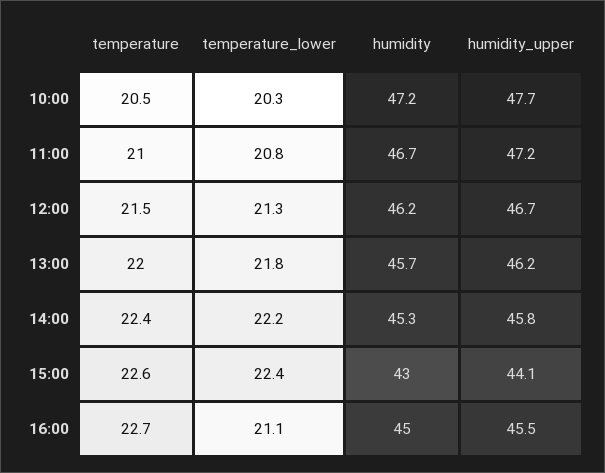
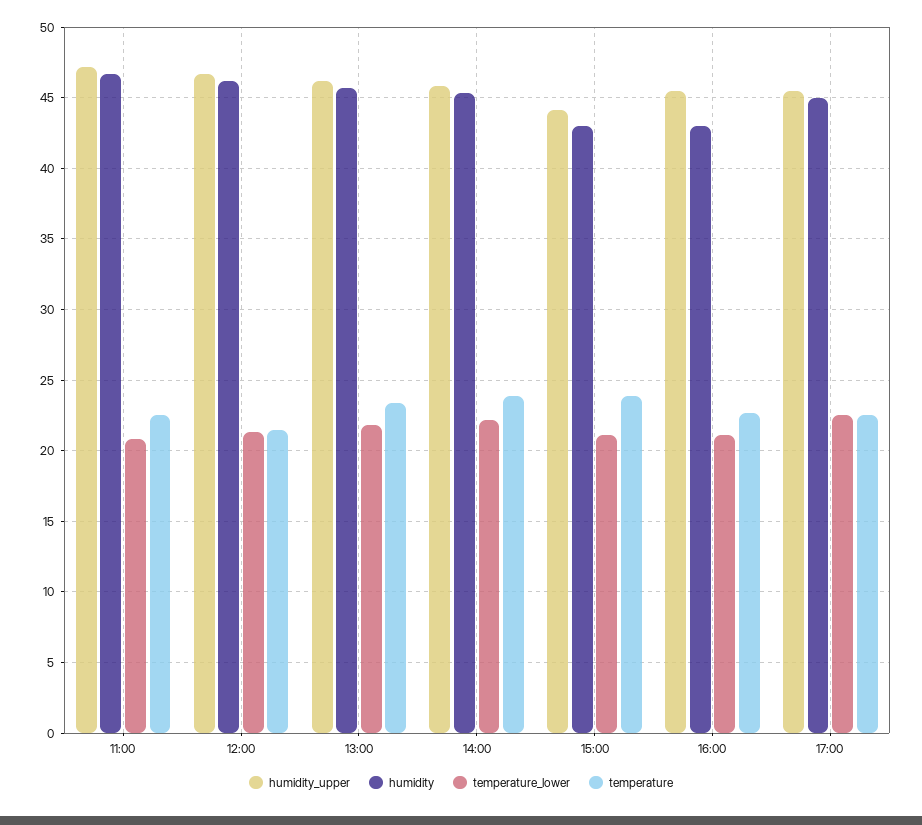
temperature, 10:00: 20.5 -> none
temperature_lower, 10:00: 20.3 -> none
humidity, 10:00: 47.2 -> none
humidity_upper, 10:00: 47.7 -> none
temperature, 11:00: 21 -> 22.5
temperature, 13:00: 22 -> 23.5
temperature, 14:00: 22.4 -> 24
temperature, 15:00: 22.6 -> 24
temperature_lower, 15:00: 22.4 -> 21
humidity, 16:00: 45 -> 43
humidity_upper, 17:00: none -> 45.5
humidity, 17:00: none -> 45
temperature_lower, 17:00: none -> 22.5
temperature, 17:00: none -> 22.5

